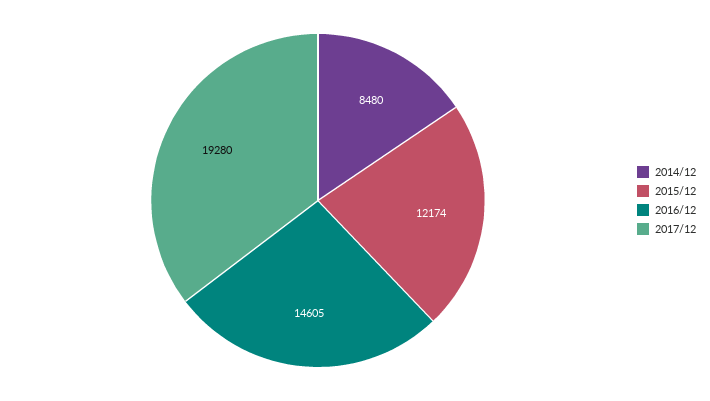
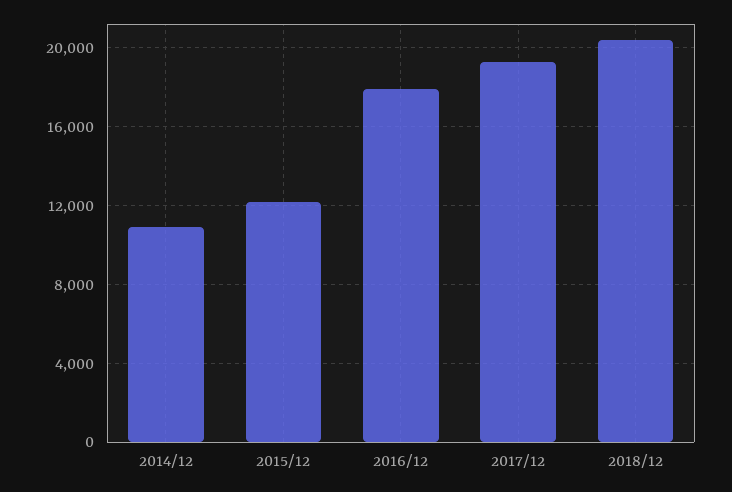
2014/12: 8480 -> 11000
2016/12: 14605 -> 18000
2018/12: none -> 20500

